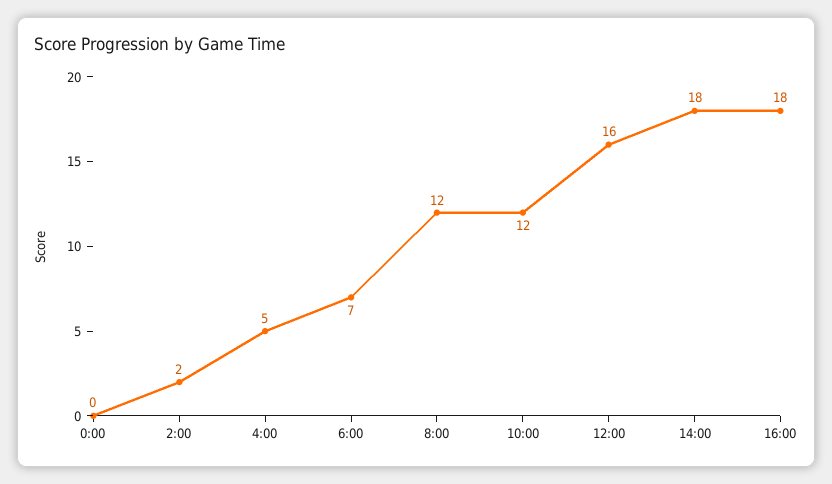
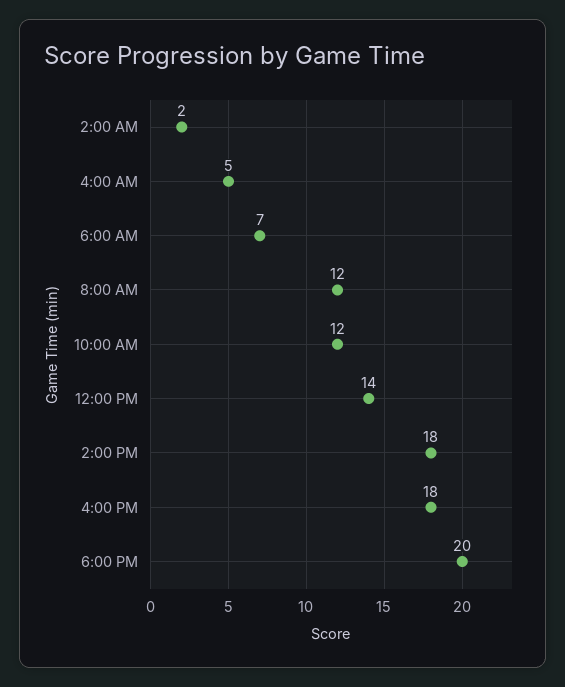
0:00: 0 -> none
12:00: 16 -> 14
6:00 PM: none -> 20

